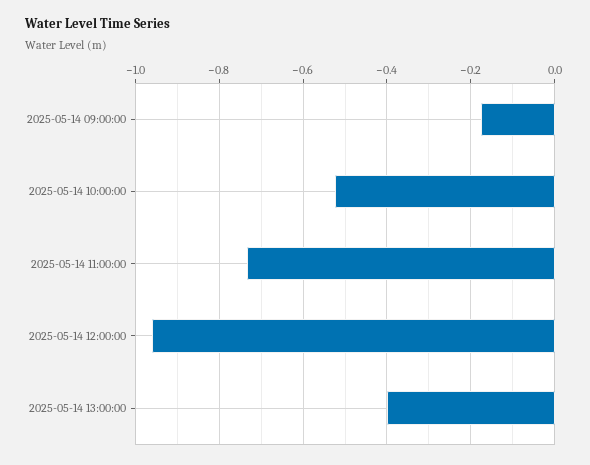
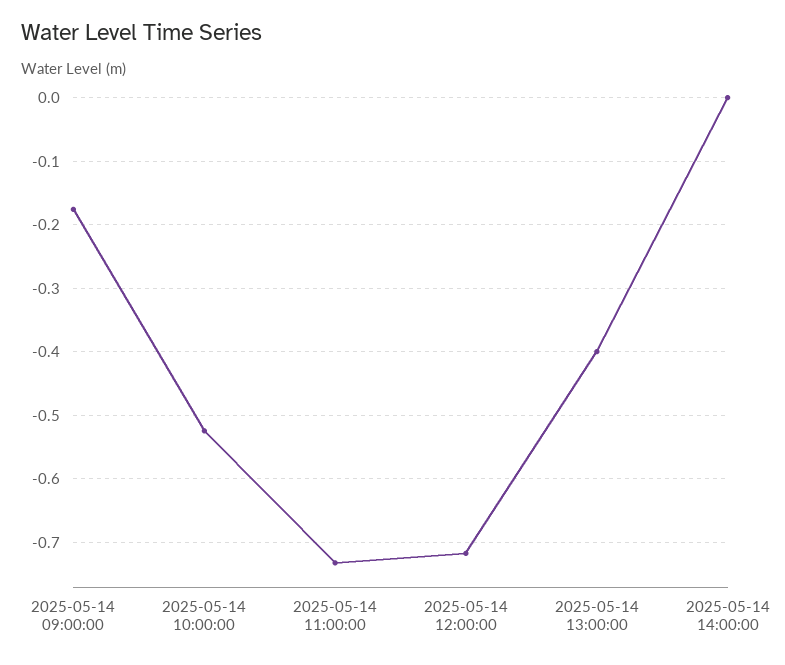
2025-05-14 12:00:00: -0.96 -> -0.72
2025-05-14 14:00:00: none -> 0

